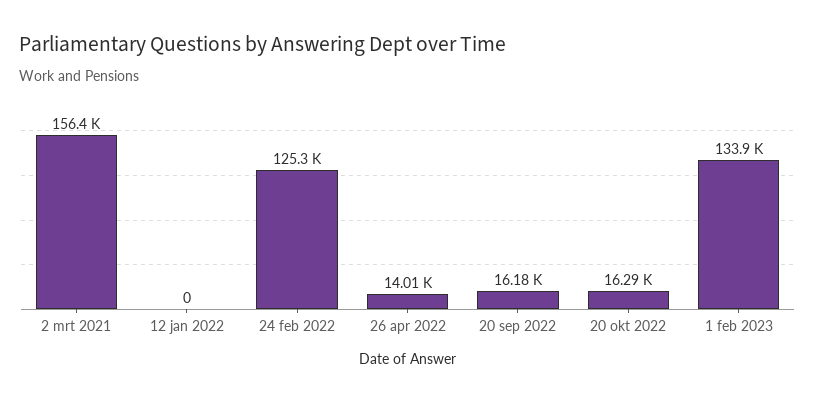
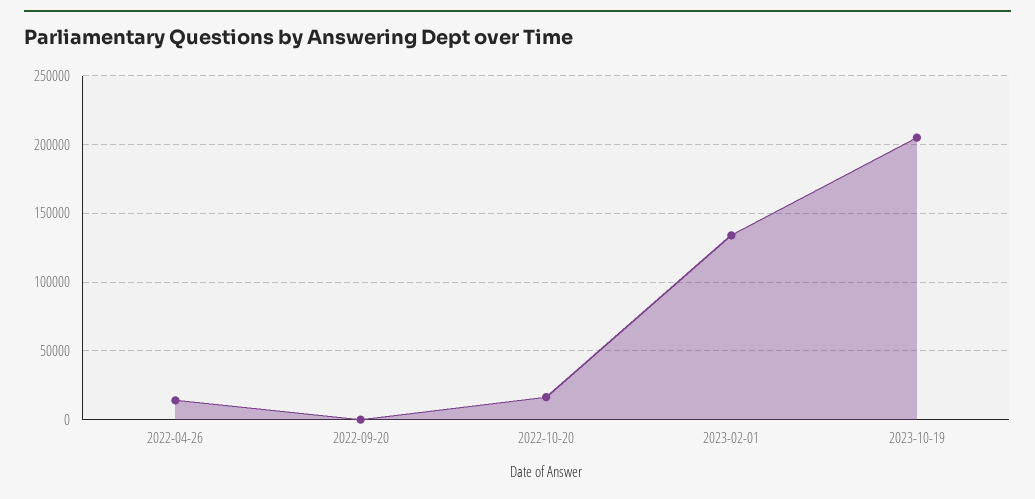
2 mrt 2021: 156400 -> none
12 jan 2022: 0 -> none
24 feb 2022: 125300 -> none
20 sep 2022: 16180 -> 0
2023-10-19: none -> 205000

